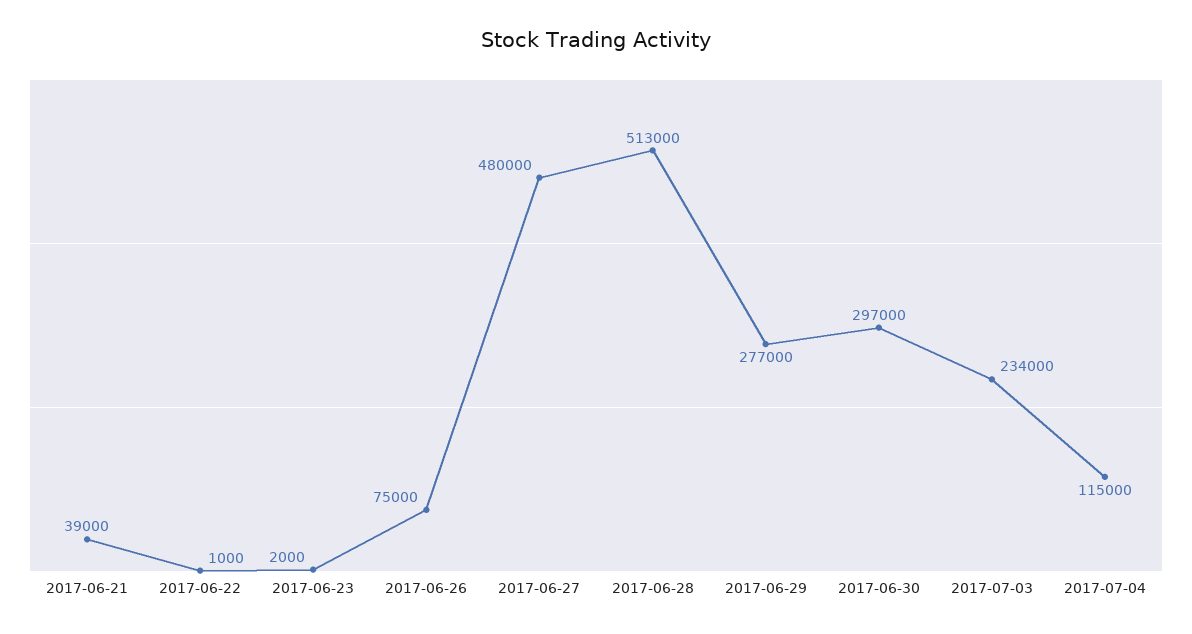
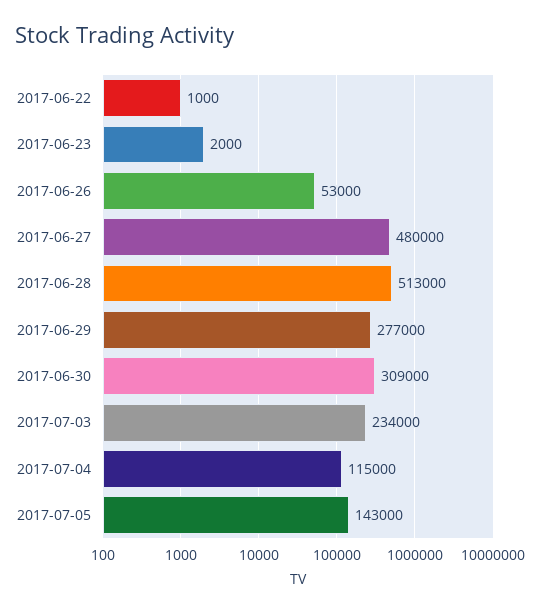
2017-06-21: 39000 -> none
2017-06-26: 75000 -> 53000
2017-06-30: 297000 -> 309000
2017-07-05: none -> 143000

